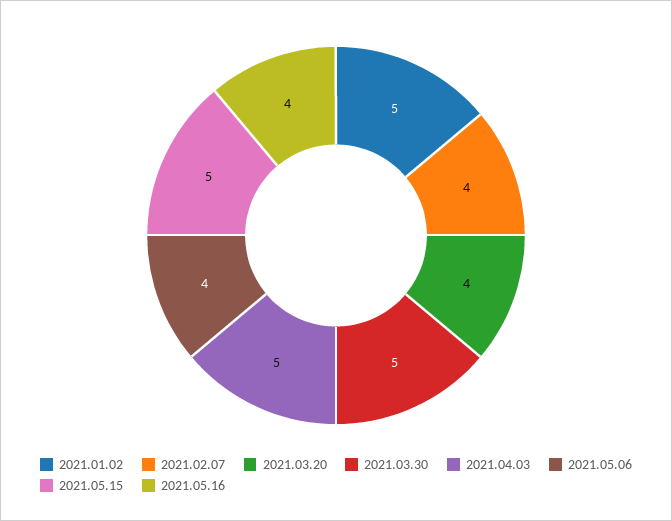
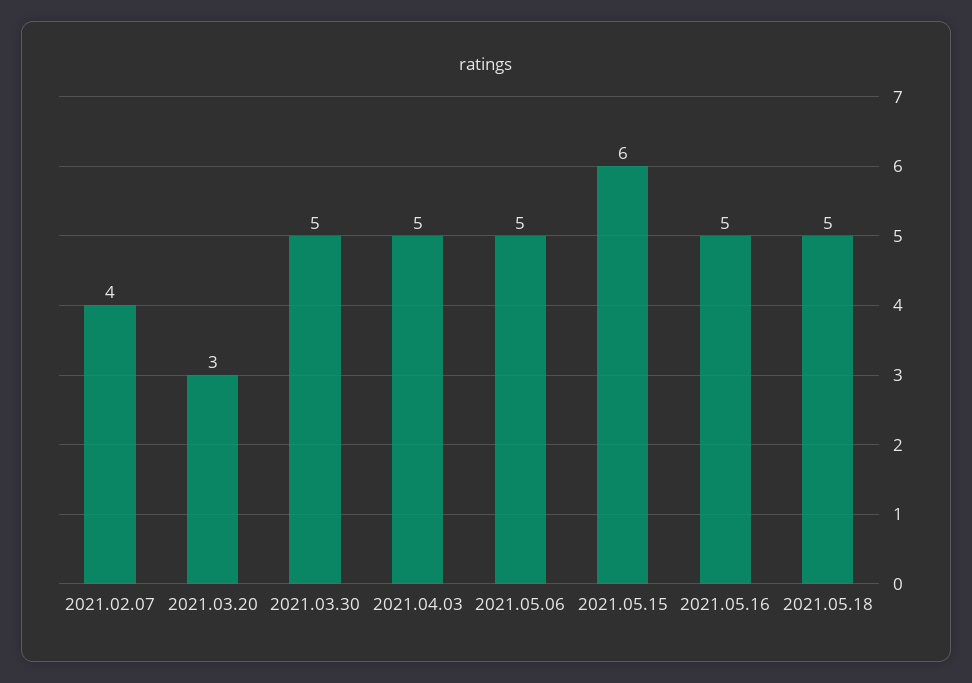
2021.01.02: 5 -> none
2021.03.20: 4 -> 3
2021.05.06: 4 -> 5
2021.05.15: 5 -> 6
2021.05.16: 4 -> 5
2021.05.18: none -> 5

